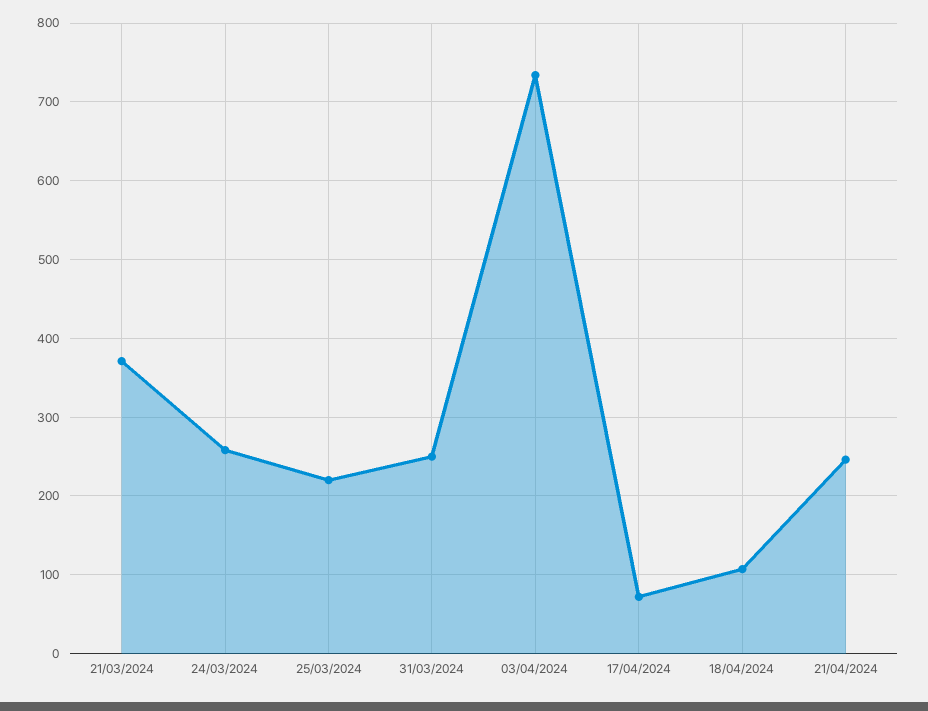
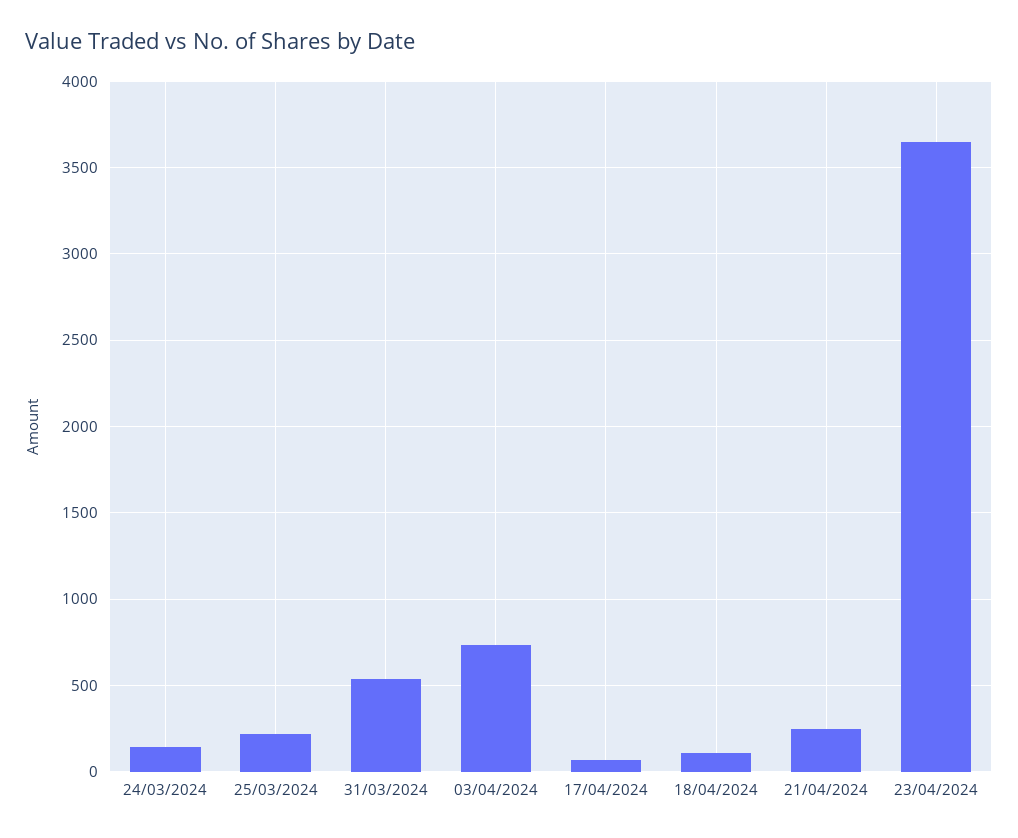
21/03/2024: 370 -> none
24/03/2024: 260 -> 150
31/03/2024: 250 -> 550
23/04/2024: none -> 3650

